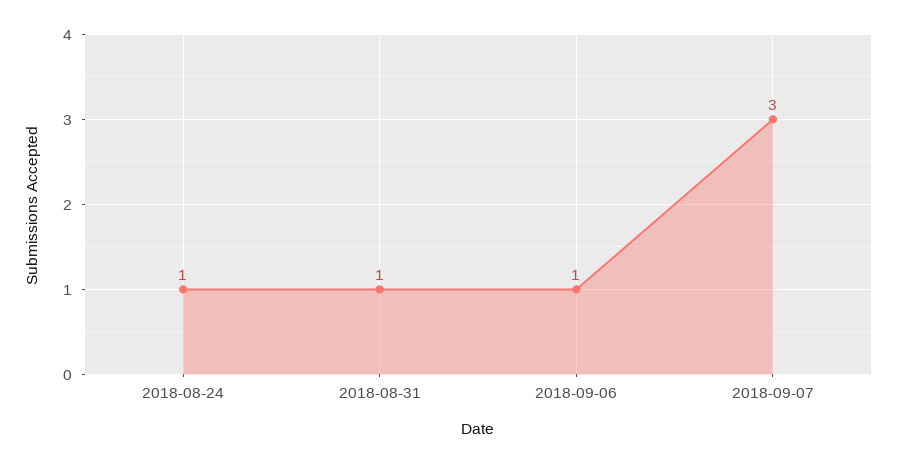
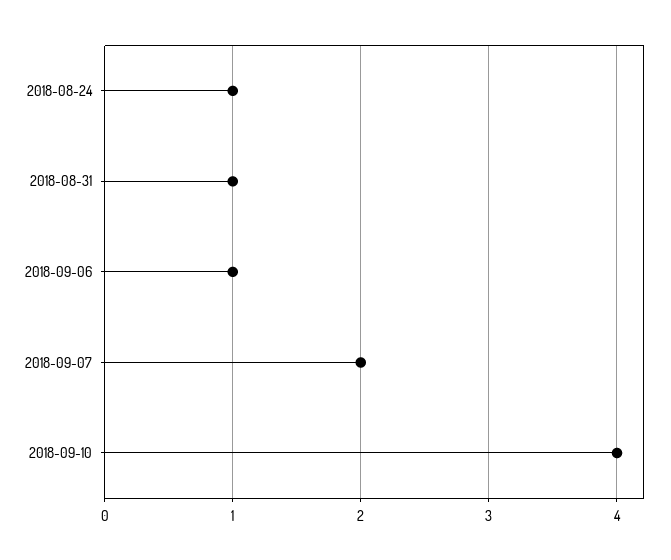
2018-09-07: 3 -> 2
2018-09-10: none -> 4

